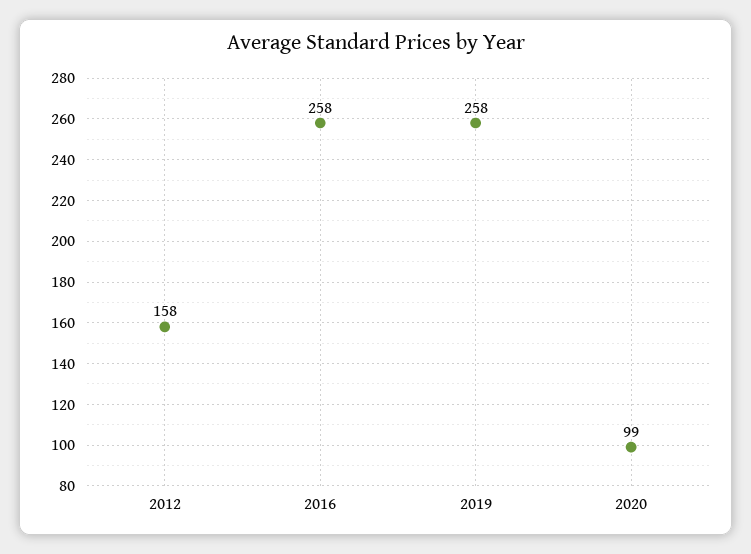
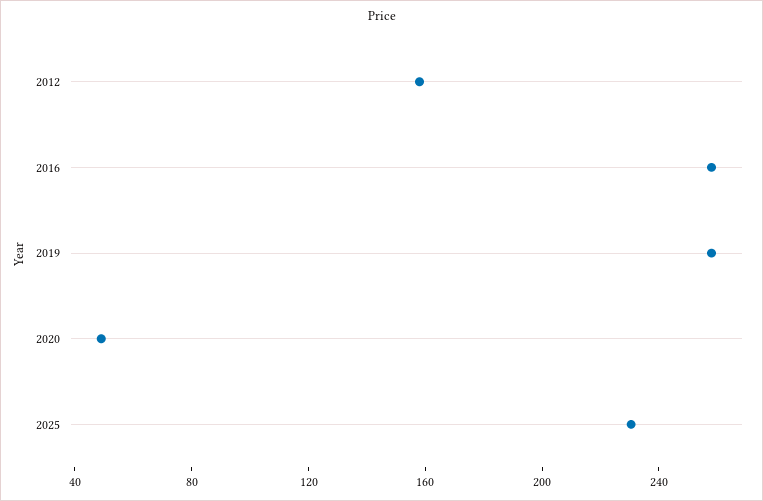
2020: 99 -> 50
2025: none -> 230

